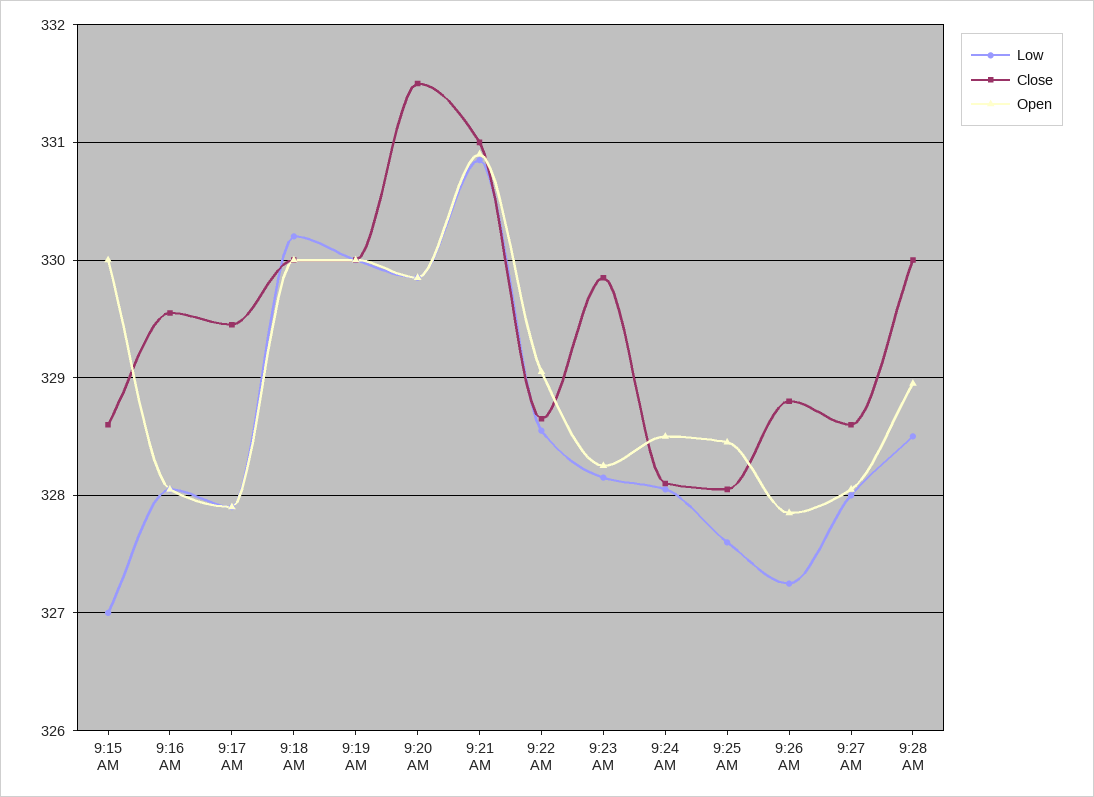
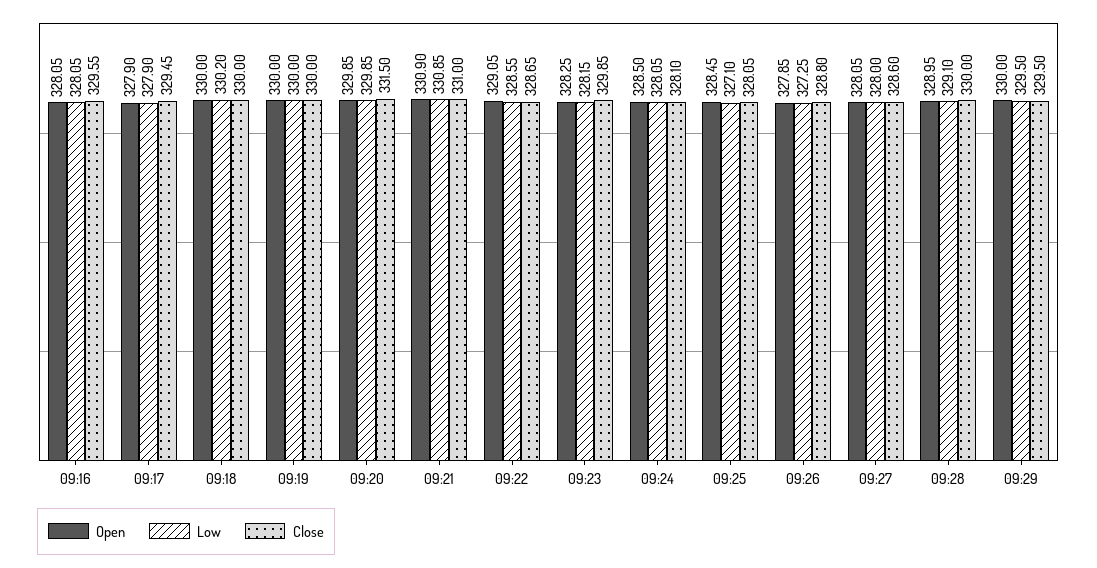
Low, 9:15 AM: 327 -> none
Close, 9:15 AM: 328.6 -> none
Open, 9:15 AM: 330 -> none
Low, 9:25 AM: 327.6 -> 327.1
Low, 9:28 AM: 328.5 -> 329.1
Open, 09:29: none -> 330
Low, 09:29: none -> 329.5
Close, 09:29: none -> 329.5

